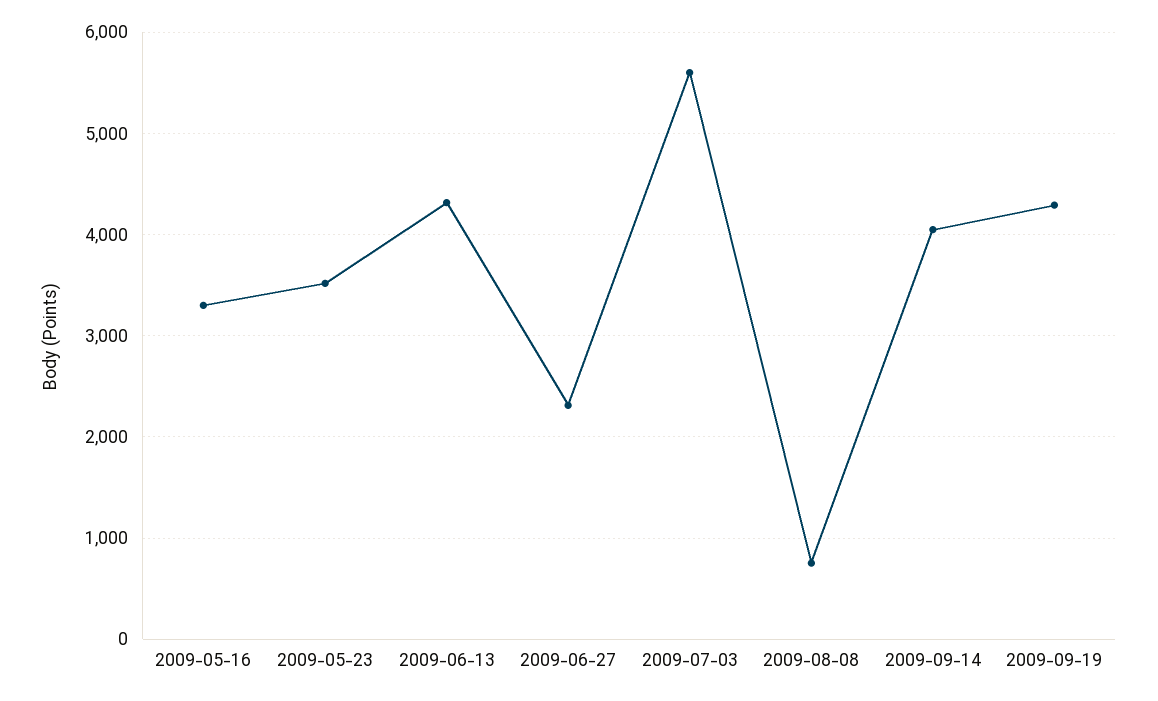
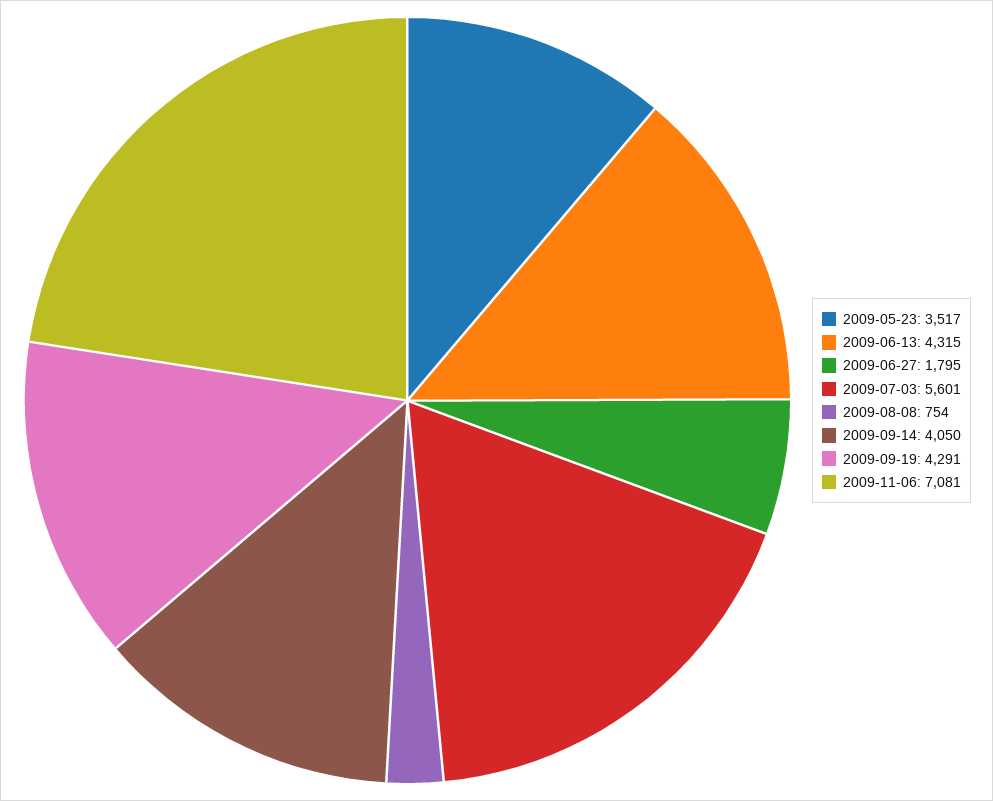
2009-05-16: 3300 -> none
2009-06-27: 2300 -> 1795
2009-11-06: none -> 7081

